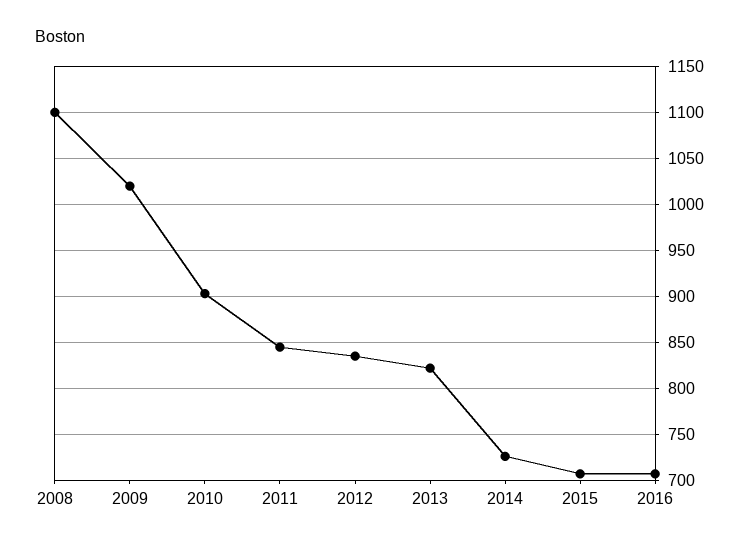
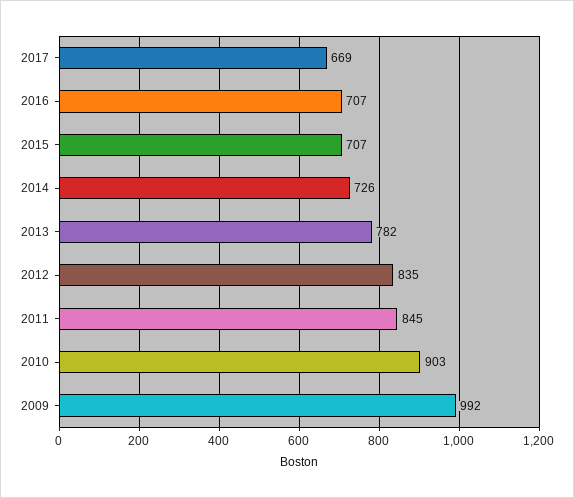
2008: 1100 -> none
2009: 1020 -> 992
2013: 820 -> 782
2017: none -> 669

